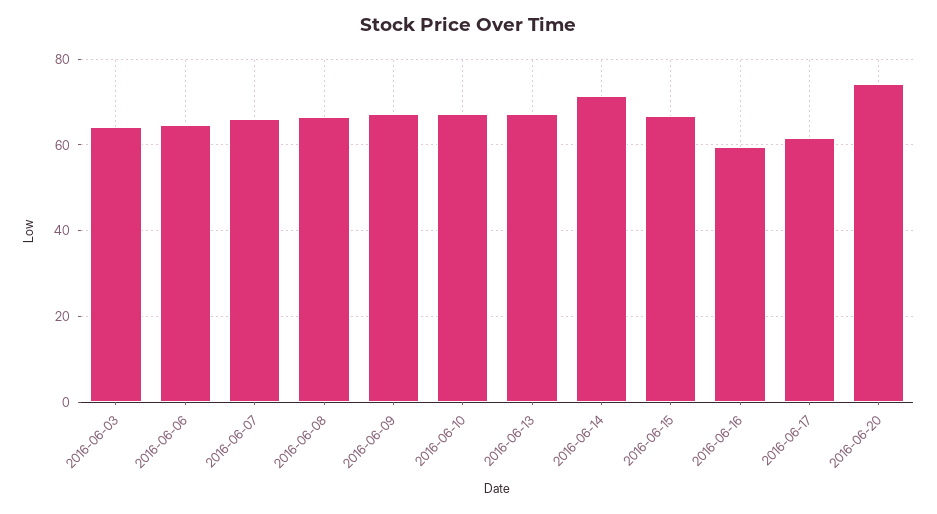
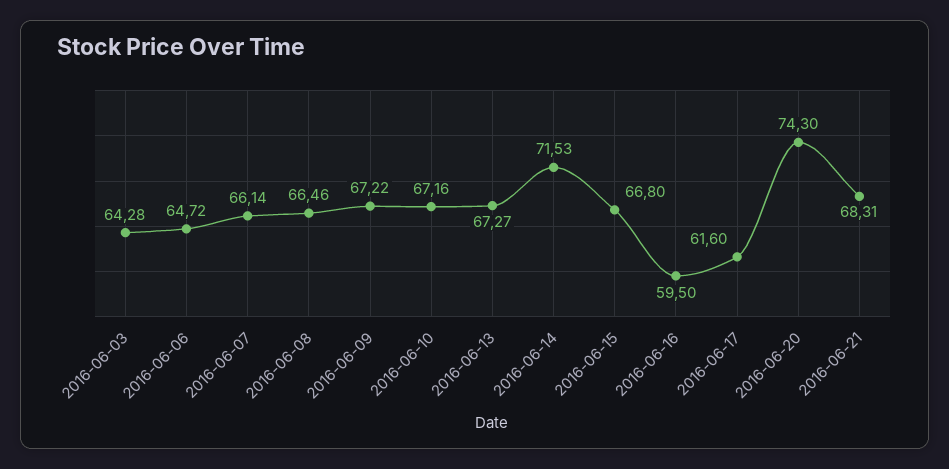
2016-06-21: none -> 68.31

